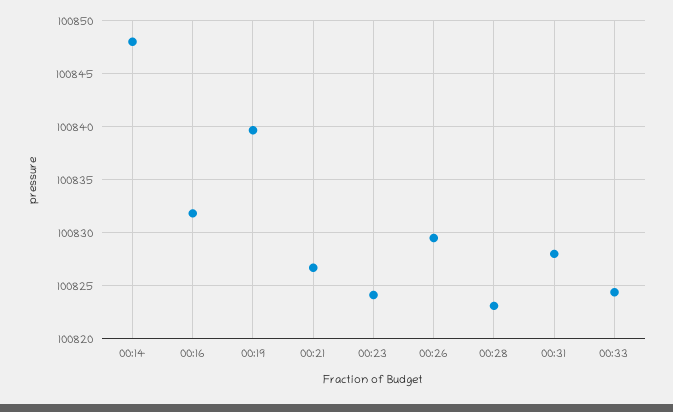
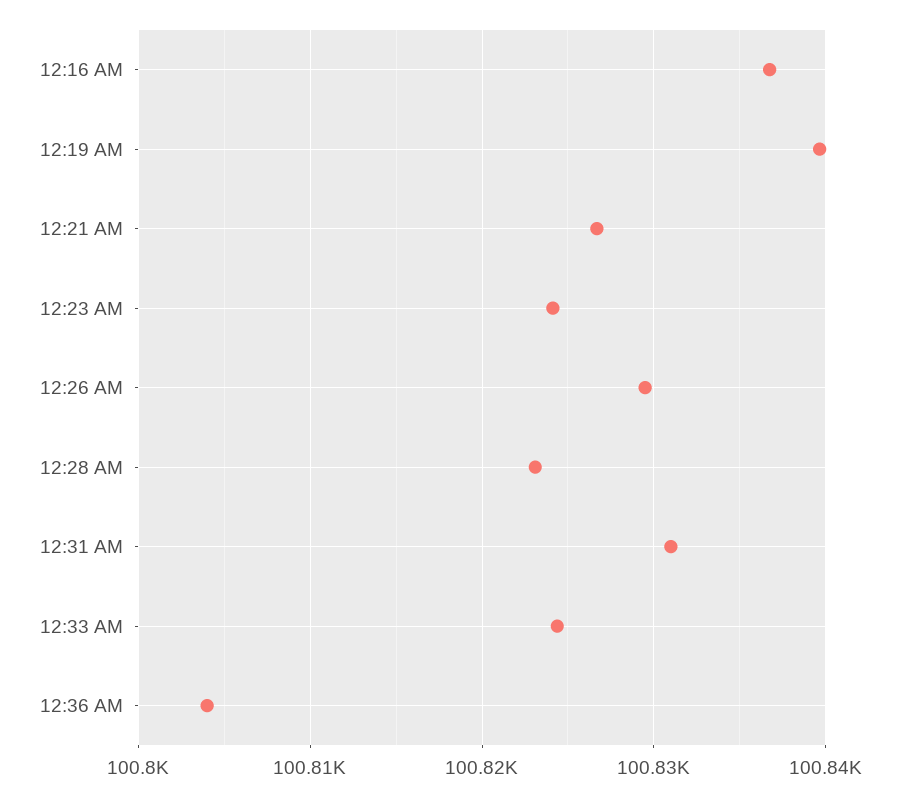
00:14: 100848 -> none
00:16: 100832 -> 100837
00:31: 100828 -> 100831
12:36 AM: none -> 100804

